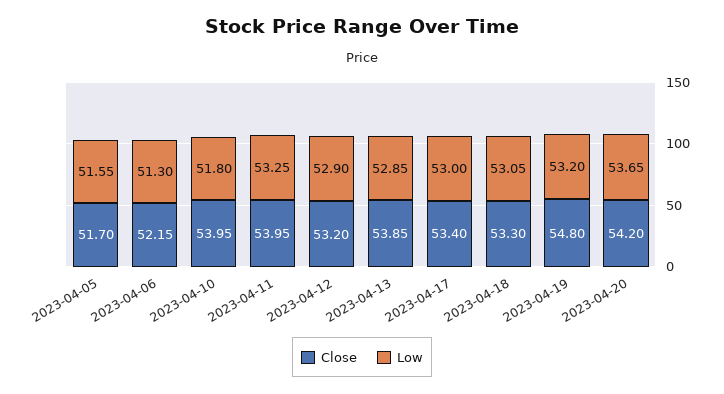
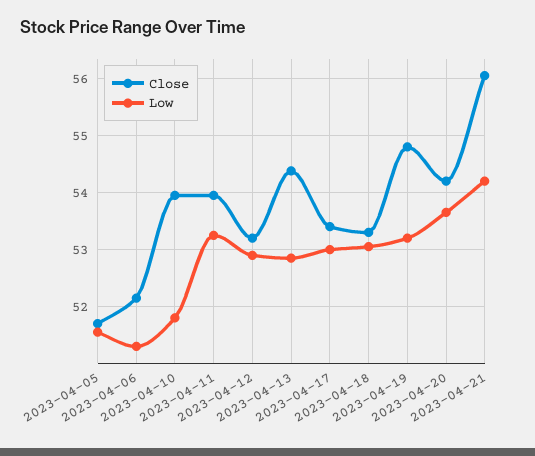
Close, 2023-04-13: 53.85 -> 54.4
Close, 2023-04-21: none -> 56
Low, 2023-04-21: none -> 54.2

